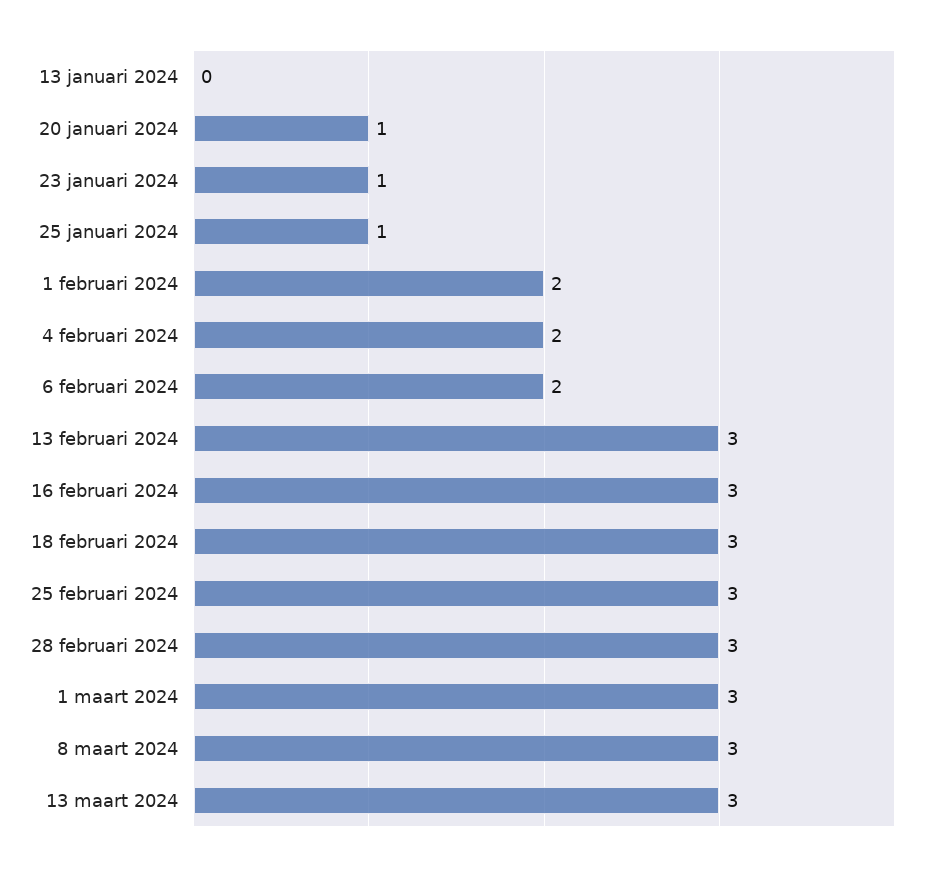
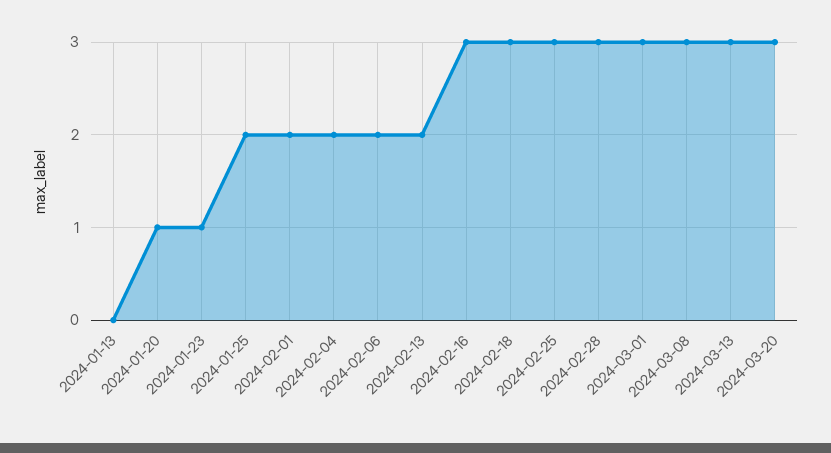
25 januari 2024: 1 -> 2
13 februari 2024: 3 -> 2
2024-03-20: none -> 3

